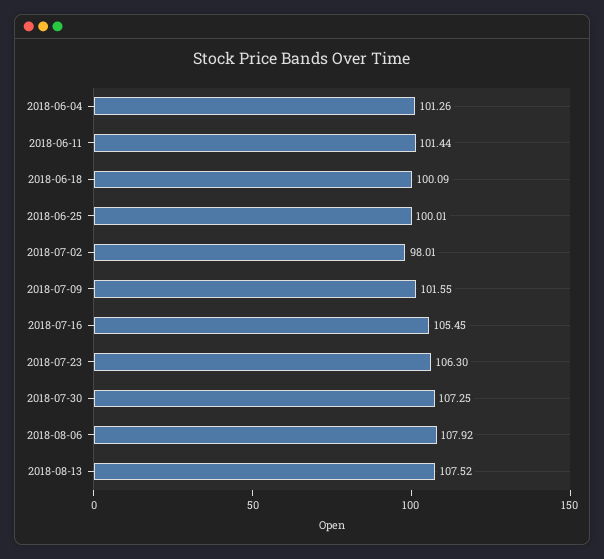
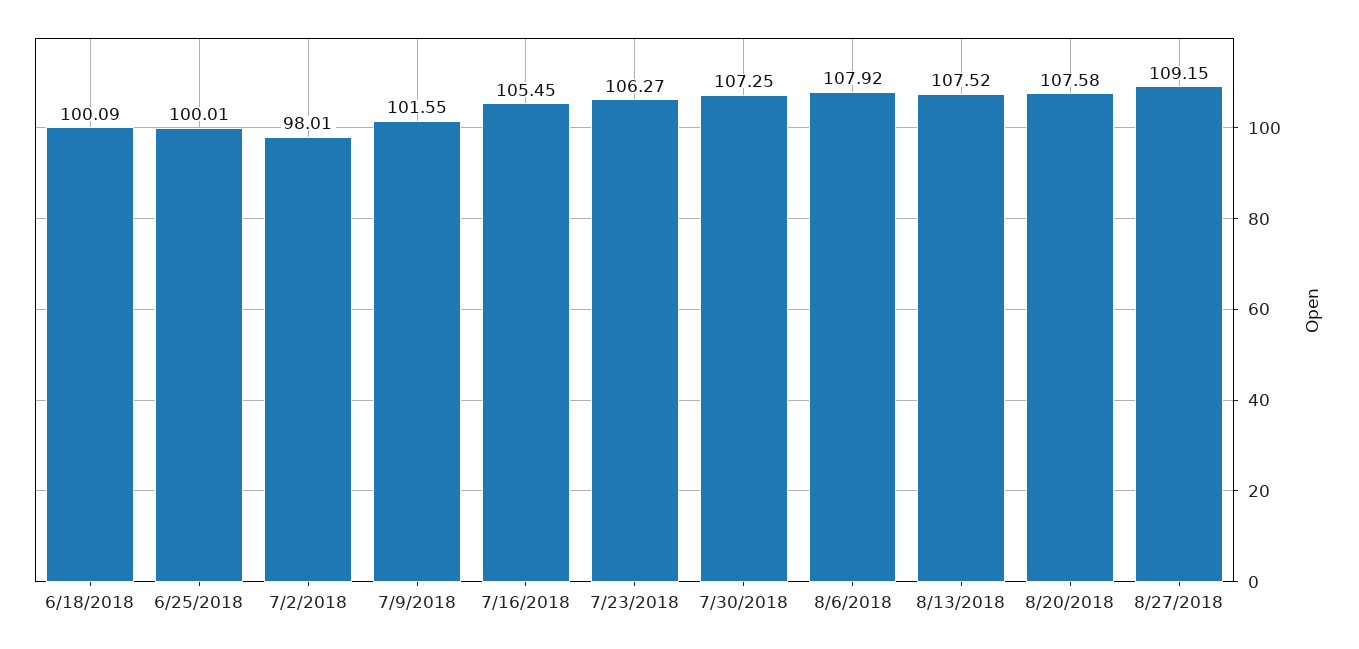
2018-06-04: 101.26 -> none
2018-06-11: 101.44 -> none
2018-07-23: 106.3 -> 106.27
8/20/2018: none -> 107.58
8/27/2018: none -> 109.15

